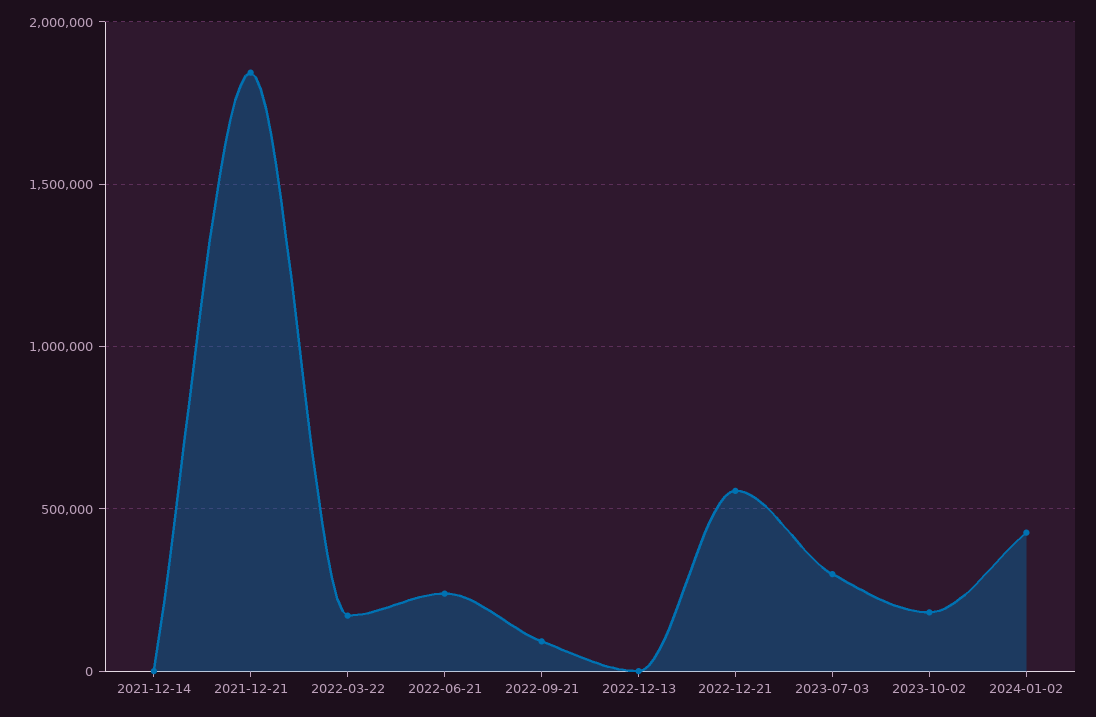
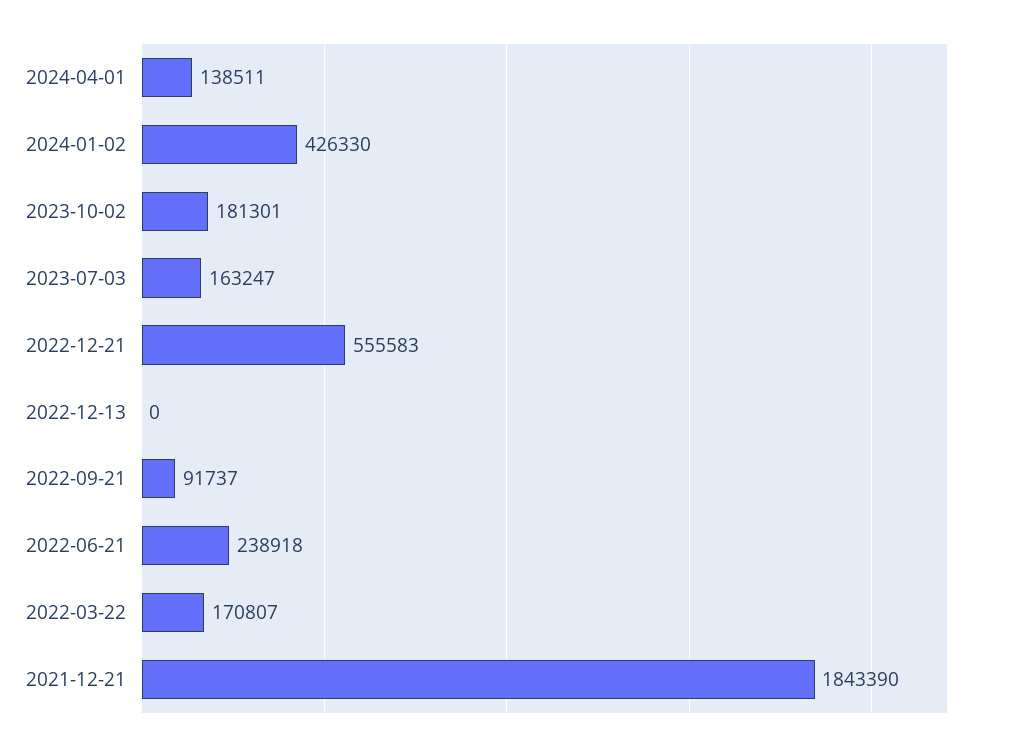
2021-12-14: 0 -> none
2023-07-03: 300000 -> 163247
2024-04-01: none -> 138511

